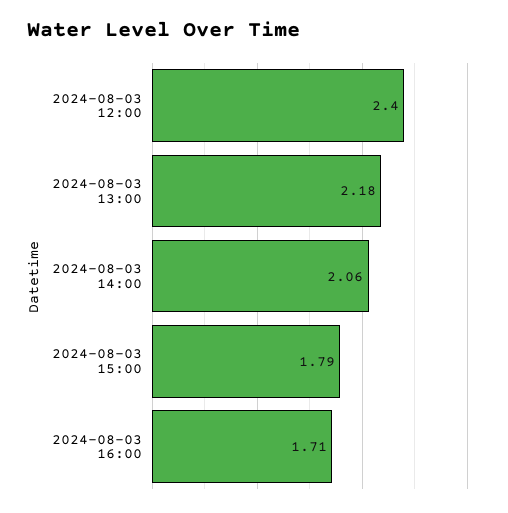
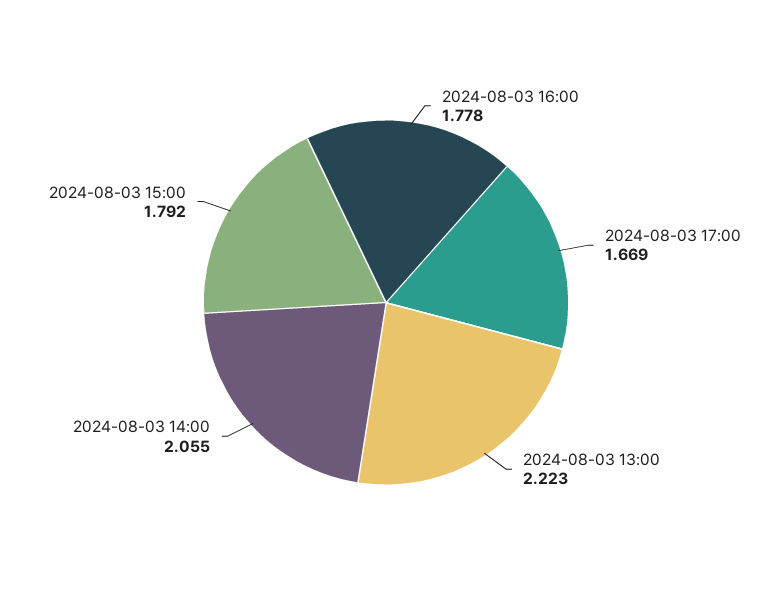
2024-08-03 12:00: 2.4 -> none
2024-08-03 13:00: 2.18 -> 2.223
2024-08-03 16:00: 1.71 -> 1.778
2024-08-03 17:00: none -> 1.669

